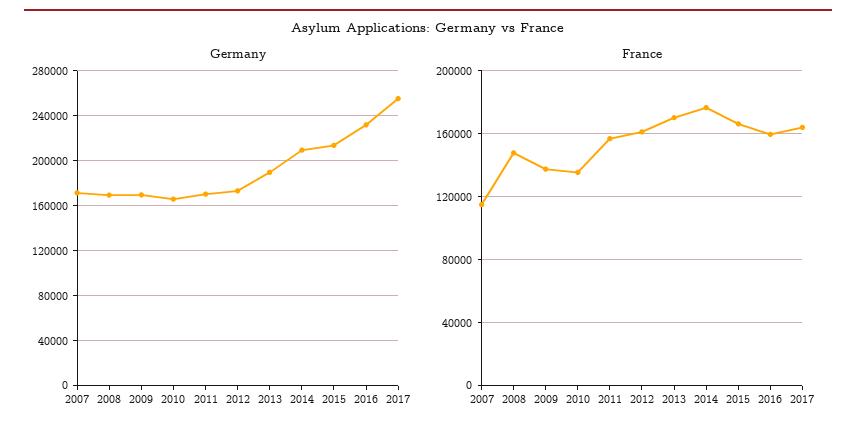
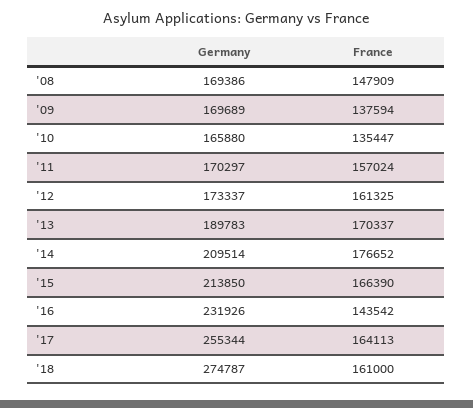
Germany, 2007: 170000 -> none
France, 2007: 115000 -> none
France, 2016: 160000 -> 143542
Germany, '18: none -> 274787
France, '18: none -> 161000

